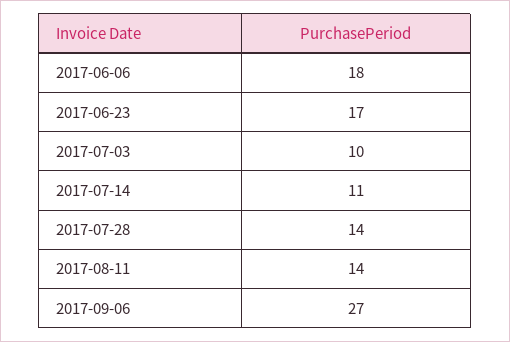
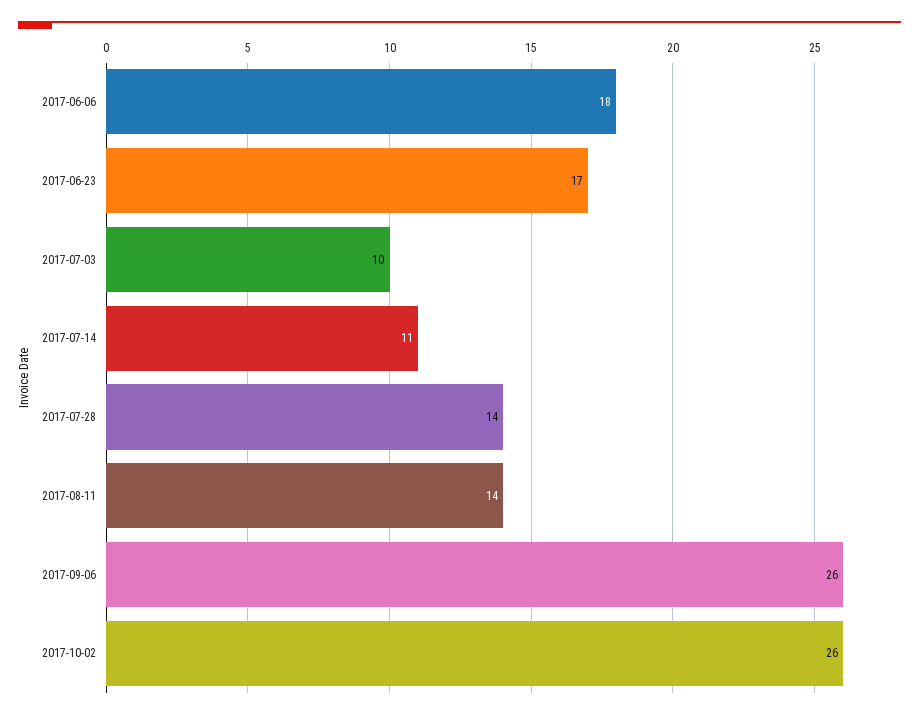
2017-09-06: 27 -> 26
2017-10-02: none -> 26

